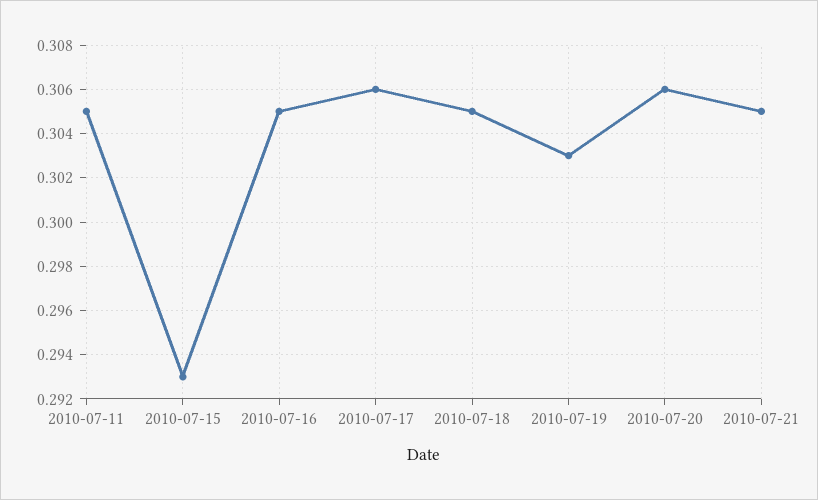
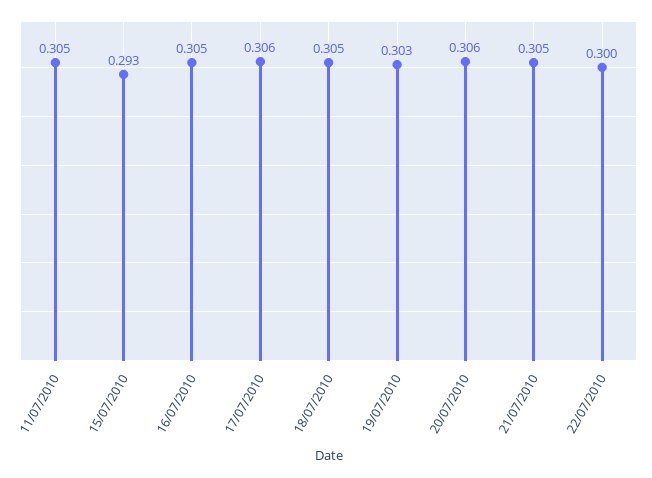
22/07/2010: none -> 0.3

